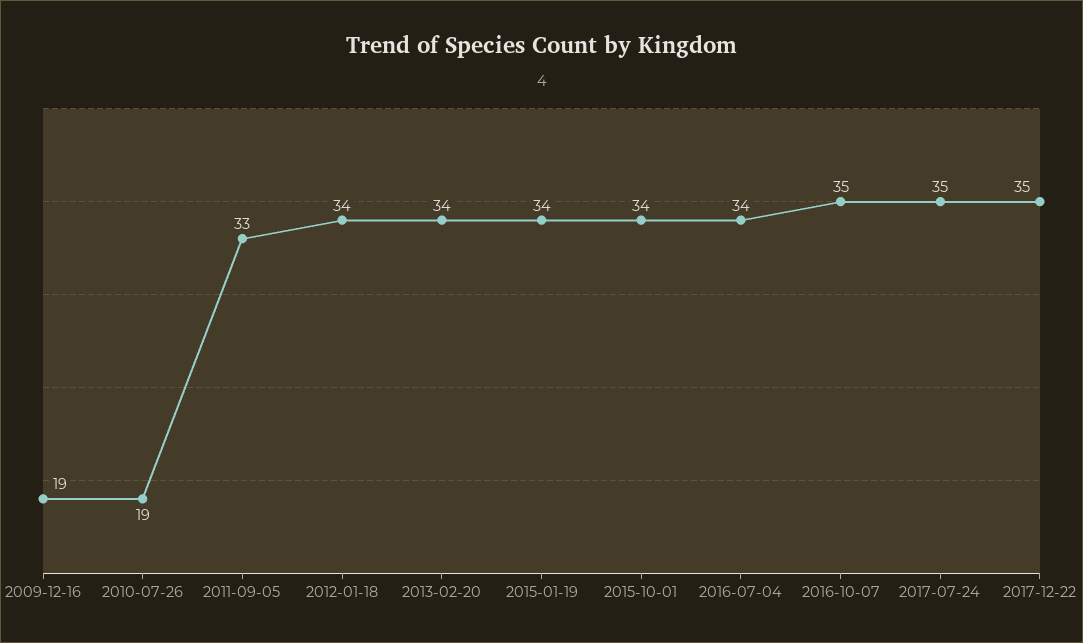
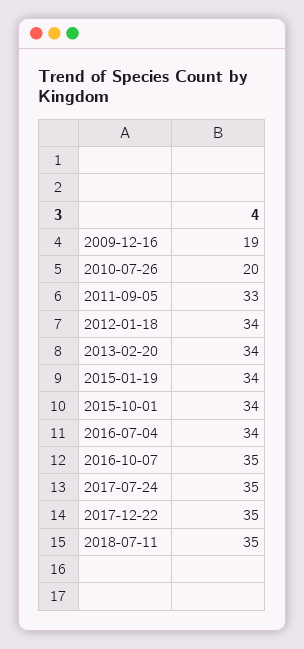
2010-07-26: 19 -> 20
2018-07-11: none -> 35

